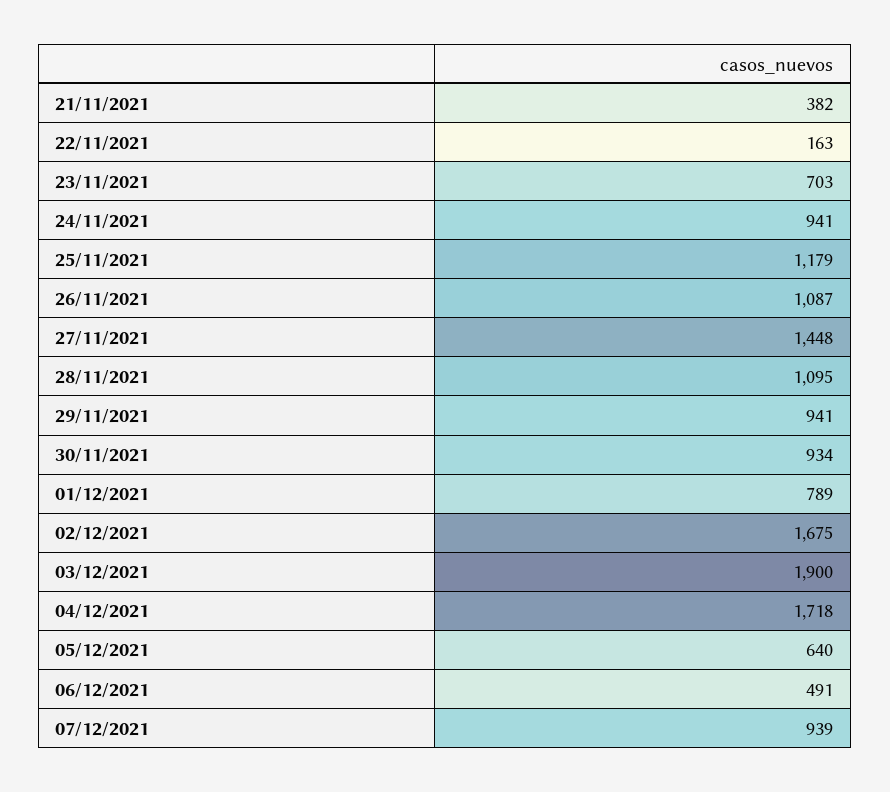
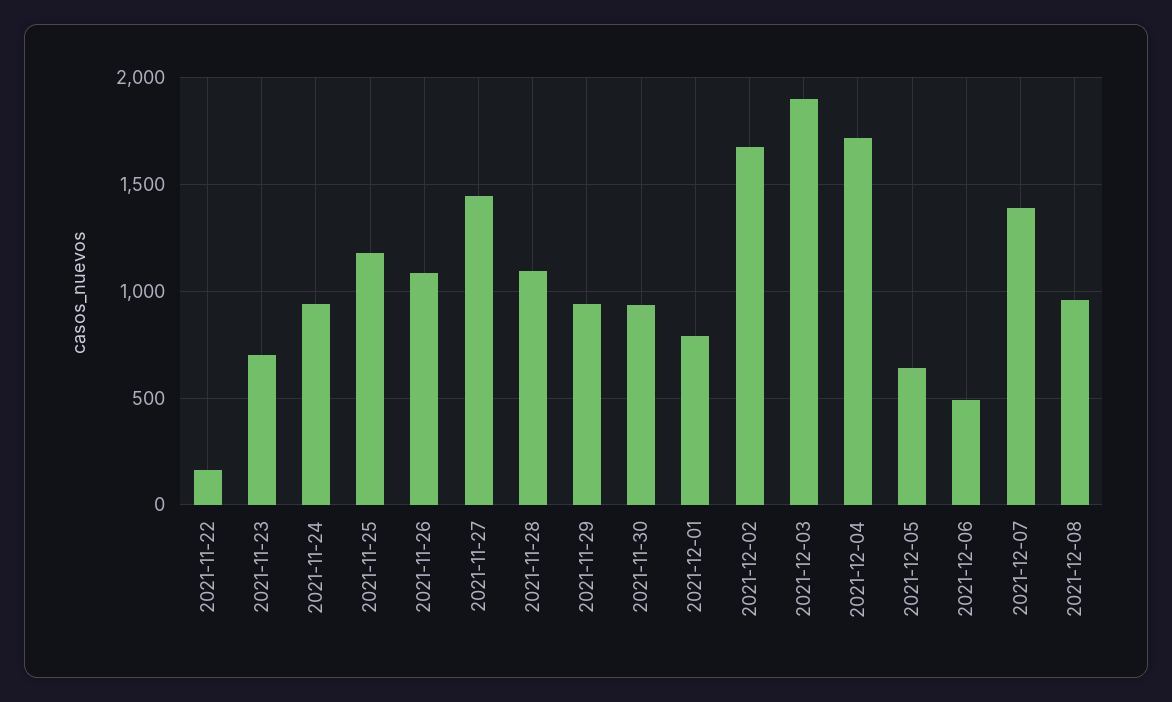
21/11/2021: 382 -> none
07/12/2021: 939 -> 1400
2021-12-08: none -> 950

